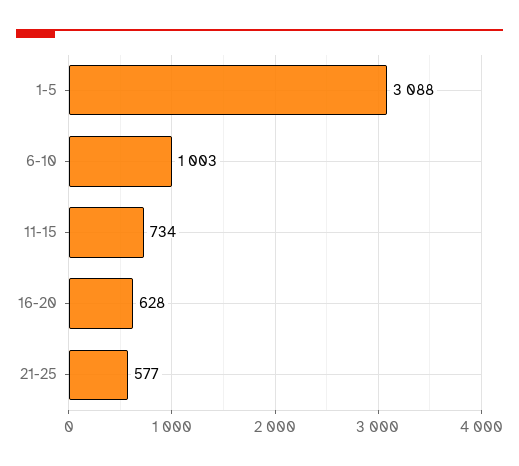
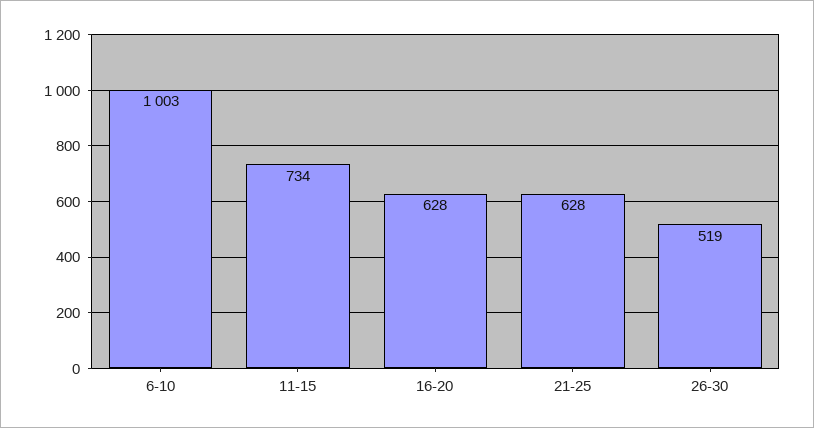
1-5: 3088 -> none
21-25: 577 -> 628
26-30: none -> 519

